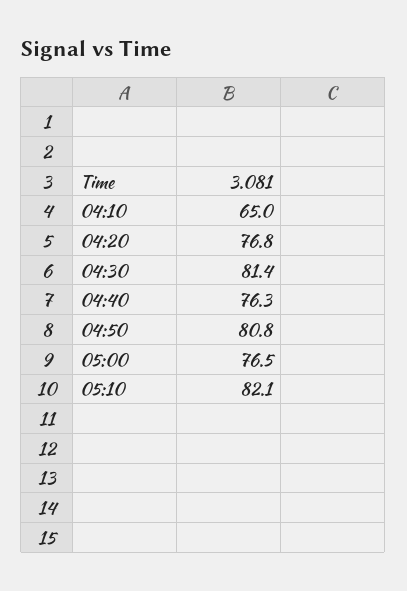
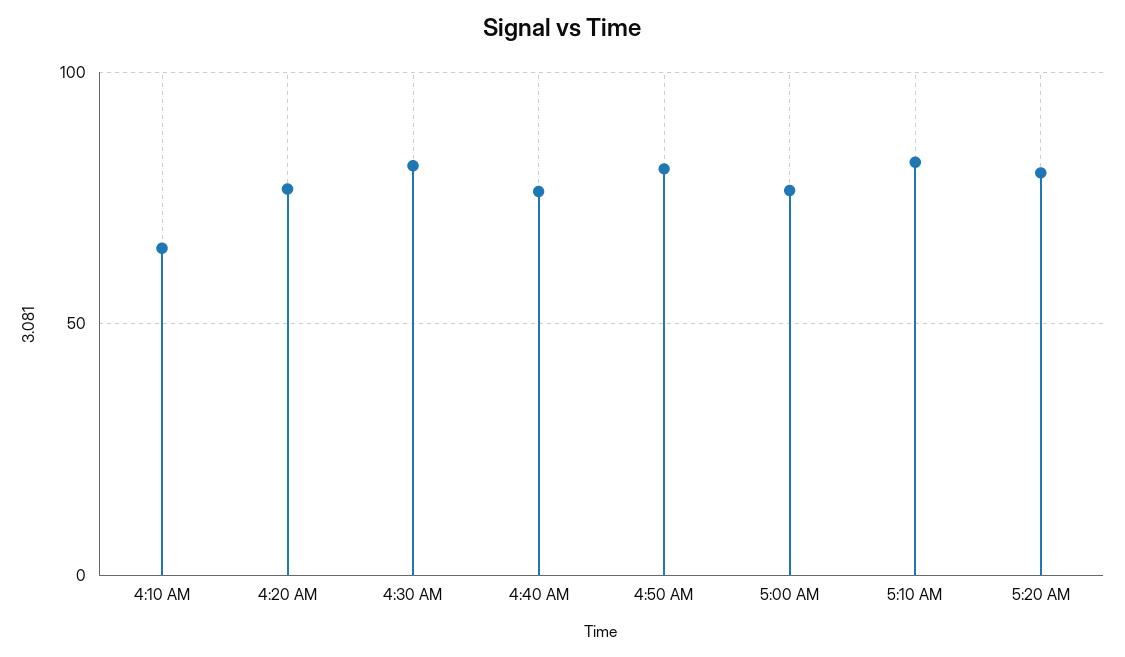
5:20 AM: none -> 80

